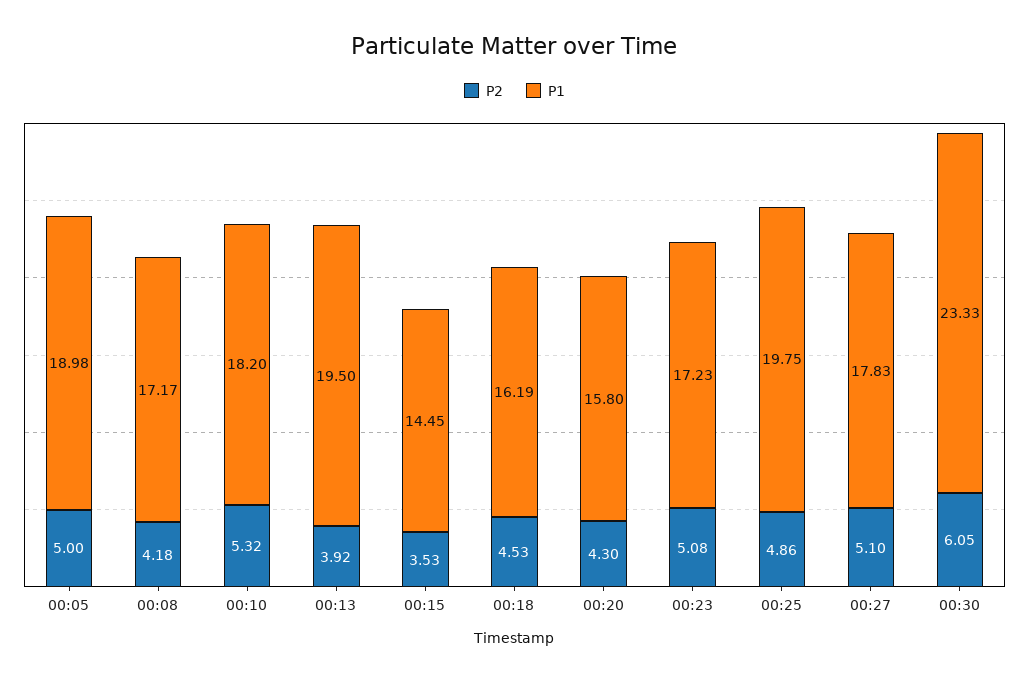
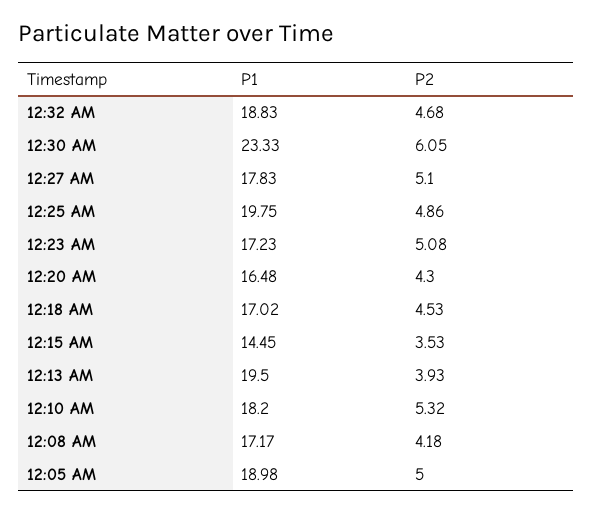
P2, 00:13: 3.92 -> 3.93
P1, 00:18: 16.19 -> 17.02
P1, 00:20: 15.8 -> 16.48
P1, 12:32 AM: none -> 18.83
P2, 12:32 AM: none -> 4.68

